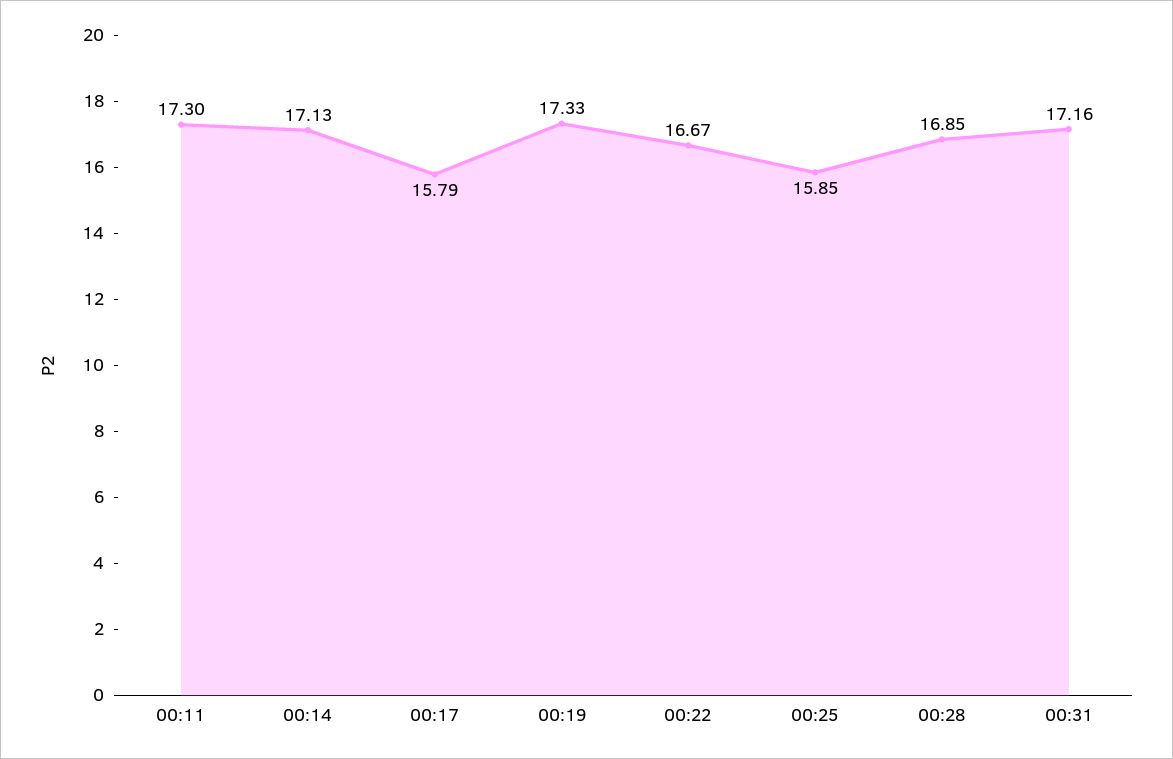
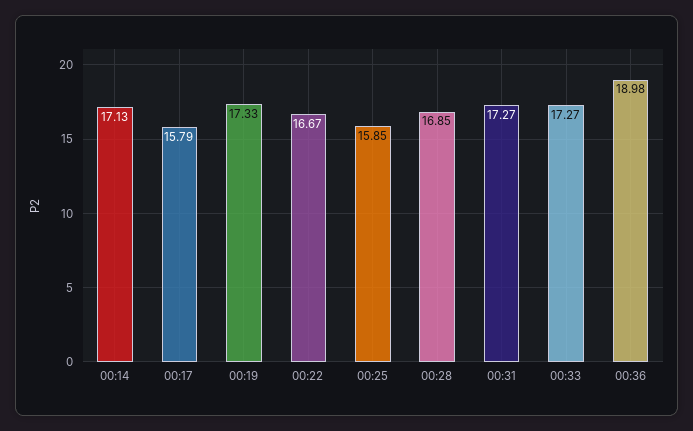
00:11: 17.3 -> none
00:31: 17.16 -> 17.27
00:33: none -> 17.27
00:36: none -> 18.98

